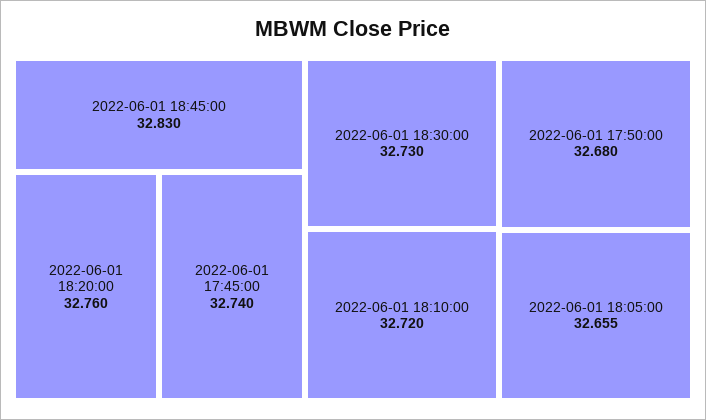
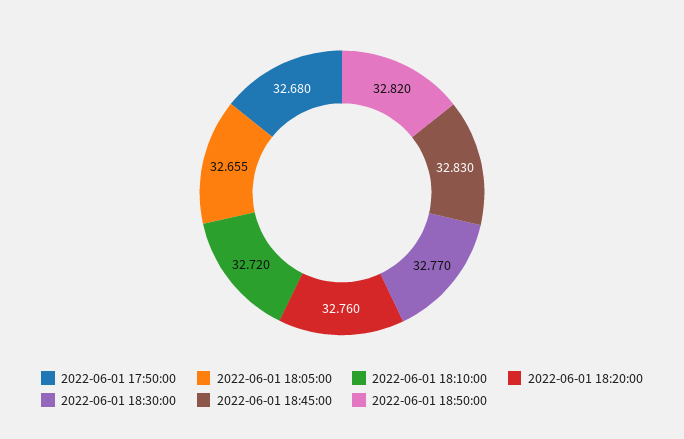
2022-06-01 17:45:00: 32.74 -> none
2022-06-01 18:30:00: 32.73 -> 32.77
2022-06-01 18:50:00: none -> 32.82

